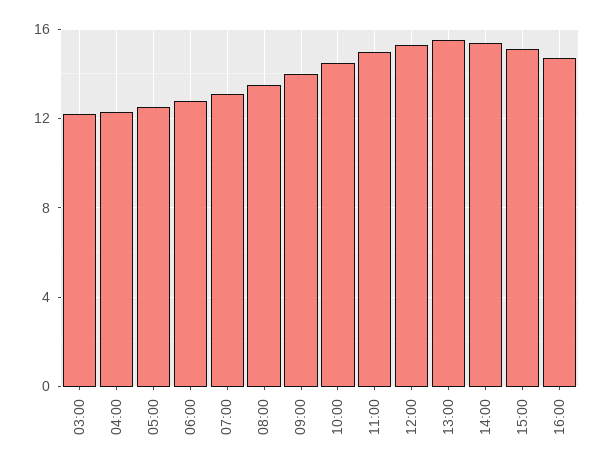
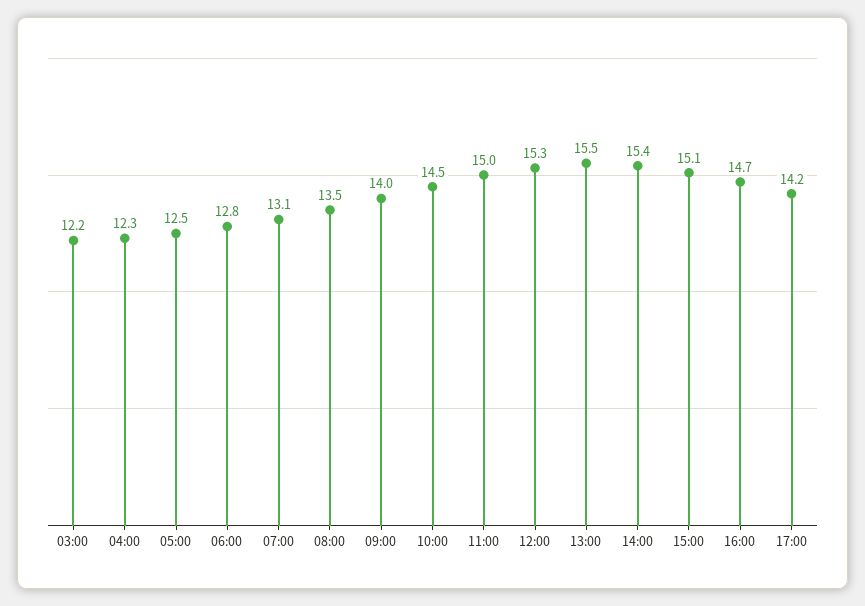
17:00: none -> 14.2

